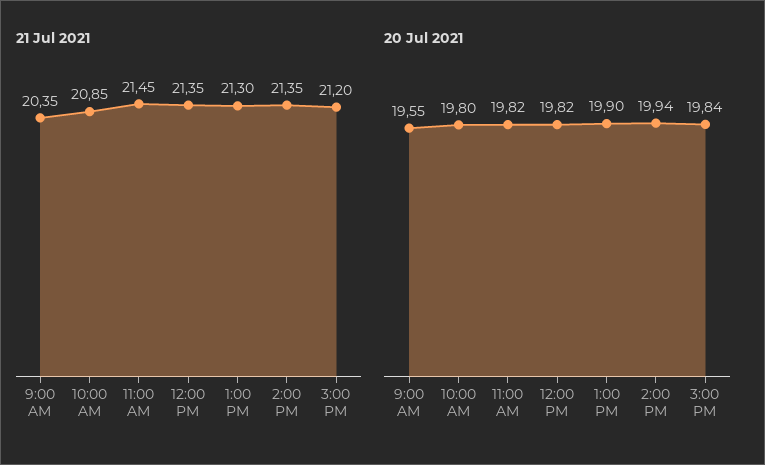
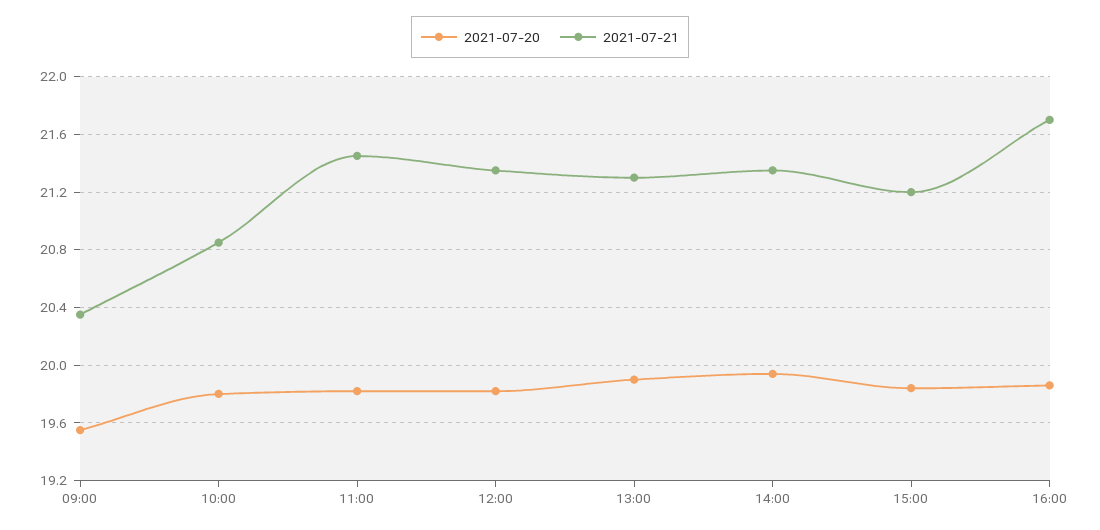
20 Jul 2021, 16:00: none -> 19.85
21 Jul 2021, 16:00: none -> 21.7

